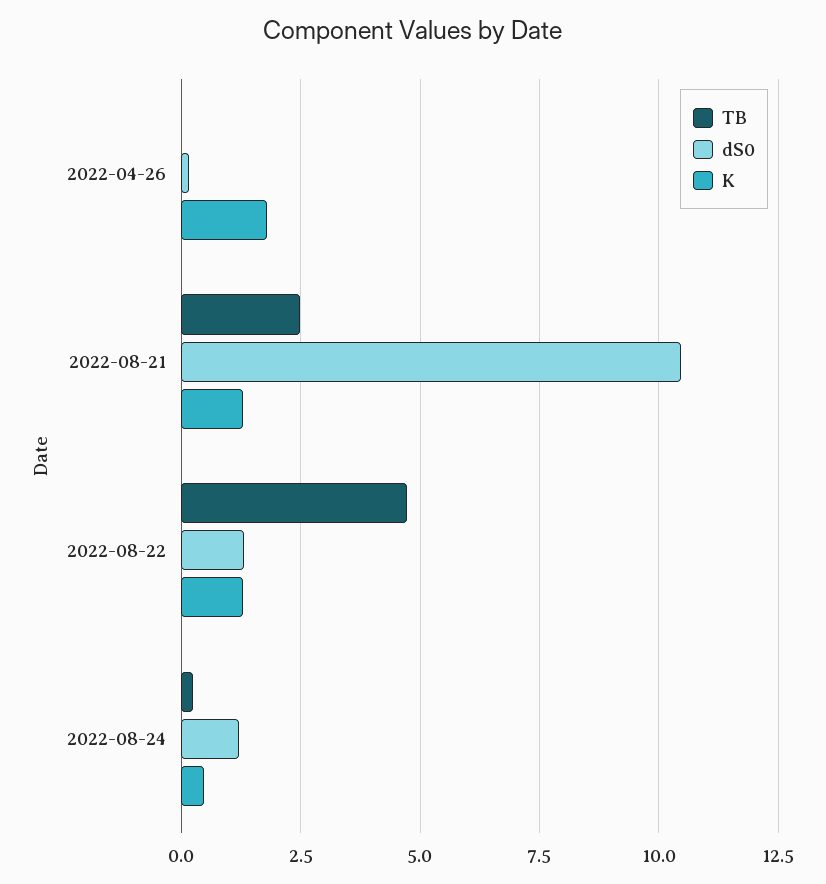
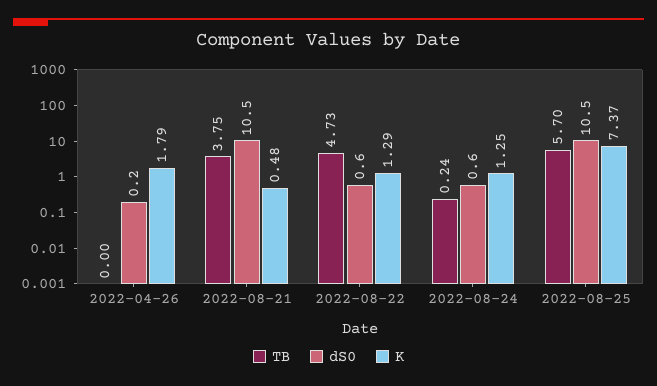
TB, 2022-08-21: 2.5 -> 3.75
K, 2022-08-21: 1.25 -> 0.48
dS0, 2022-08-22: 1.25 -> 0.6
dS0, 2022-08-24: 1.25 -> 0.6
K, 2022-08-24: 0.5 -> 1.25
TB, 2022-08-25: none -> 5.7
dS0, 2022-08-25: none -> 10.5
K, 2022-08-25: none -> 7.37

